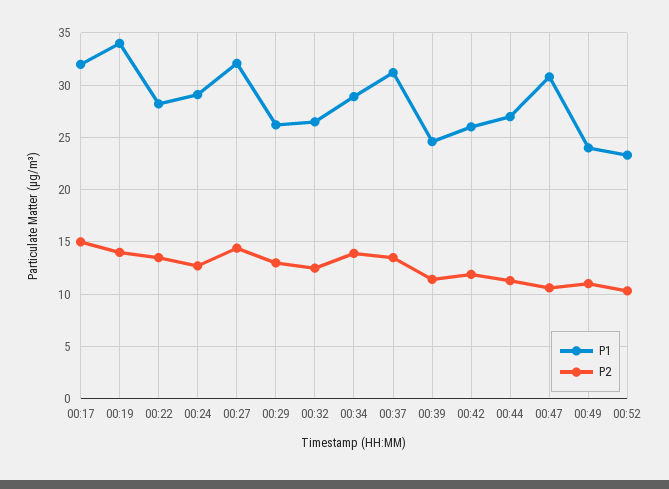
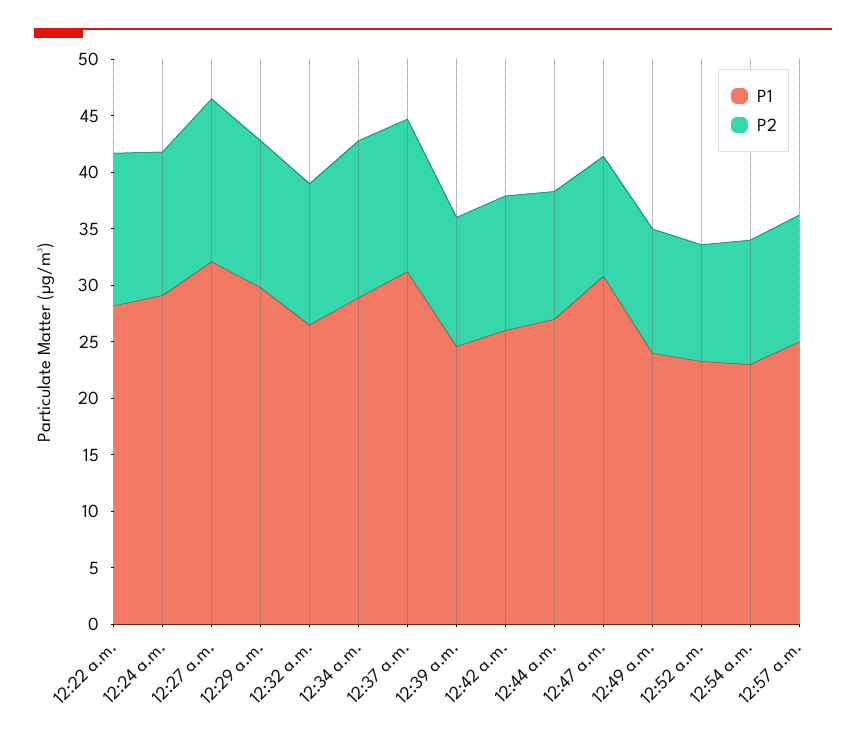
P1, 00:17: 32 -> none
P2, 00:17: 15 -> none
P1, 00:19: 34 -> none
P2, 00:19: 14 -> none
P1, 00:29: 26 -> 30
P1, 12:54 a.m.: none -> 23
P2, 12:54 a.m.: none -> 11
P1, 12:57 a.m.: none -> 25
P2, 12:57 a.m.: none -> 11

